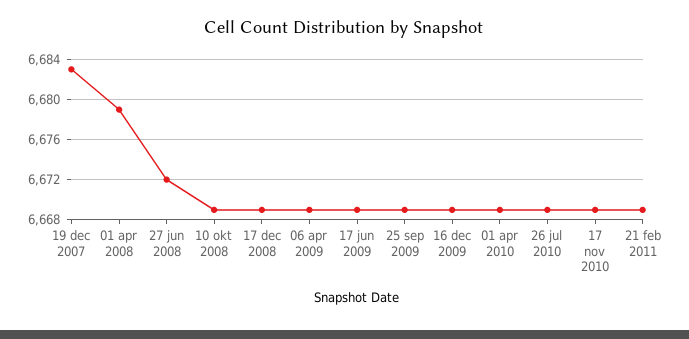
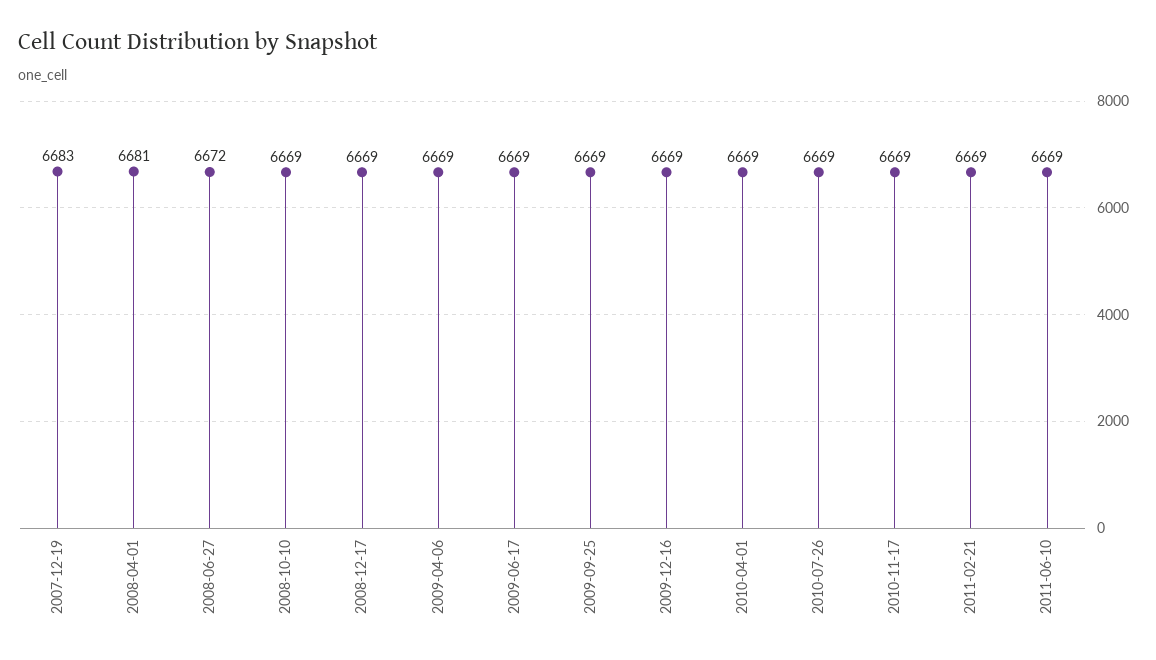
01 apr 2008: 6679 -> 6681
2011-06-10: none -> 6669

